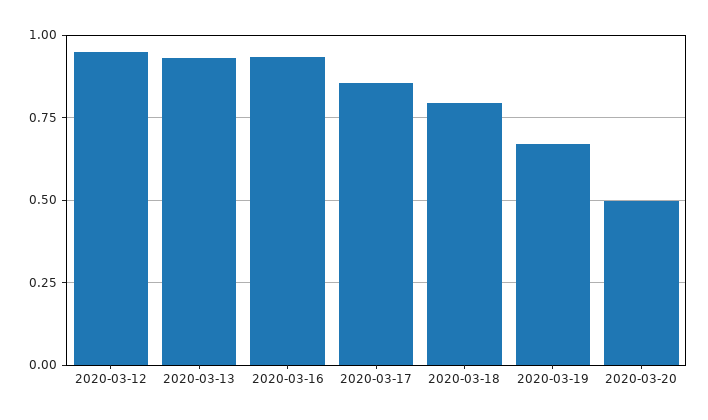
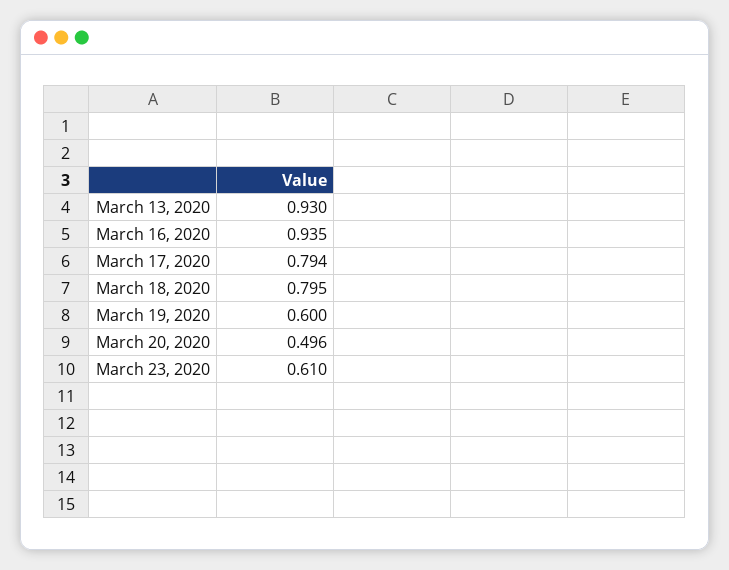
2020-03-12: 0.95 -> none
2020-03-17: 0.85 -> 0.794
2020-03-19: 0.675 -> 0.6
March 23, 2020: none -> 0.61

